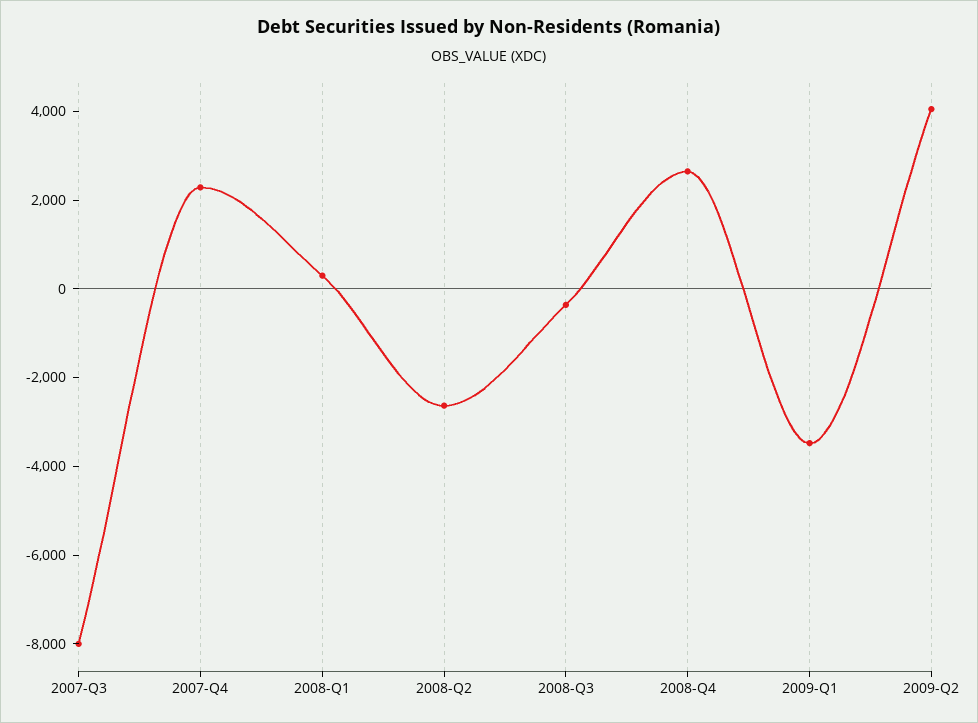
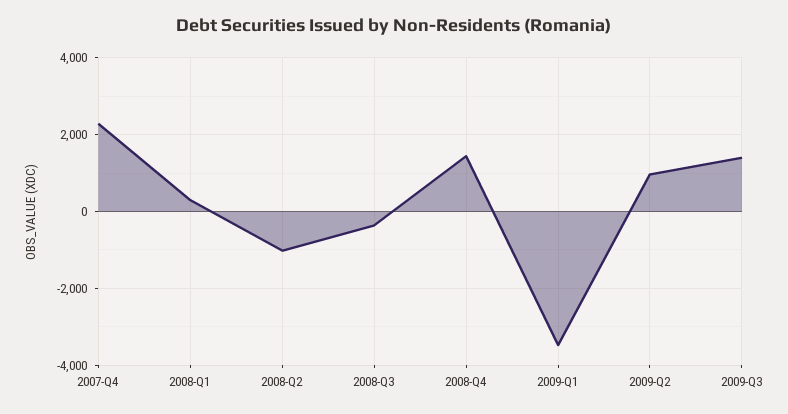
2007-Q3: -8000 -> none
2008-Q2: -2500 -> -1000
2008-Q4: 2500 -> 1400
2009-Q2: 4000 -> 1000
2009-Q3: none -> 1400

